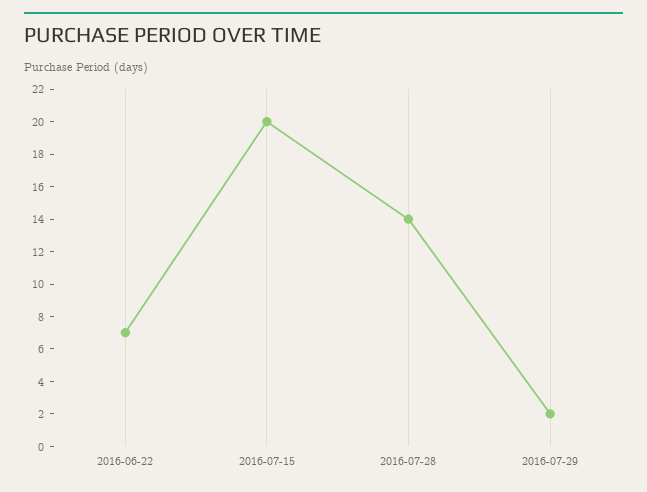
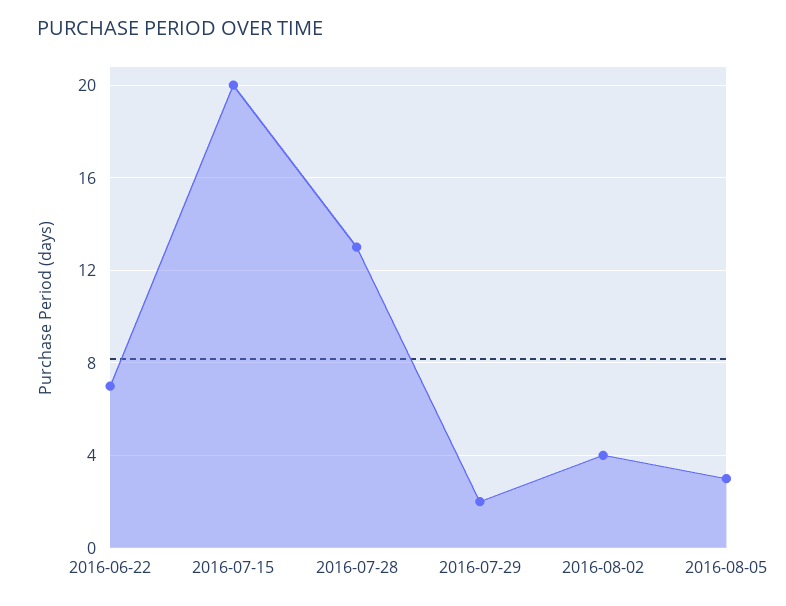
2016-07-28: 14 -> 13
2016-08-02: none -> 4
2016-08-05: none -> 3

